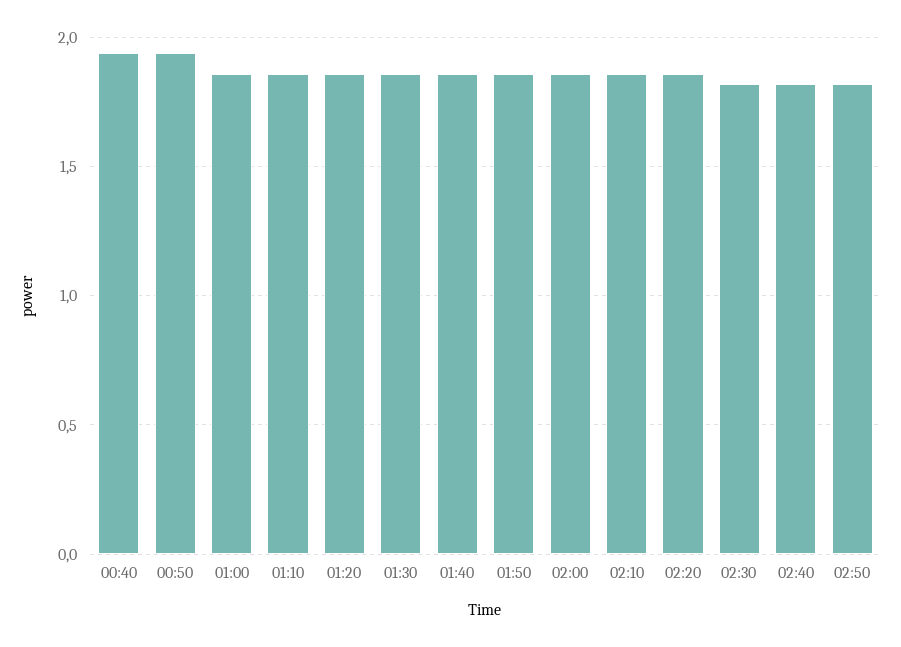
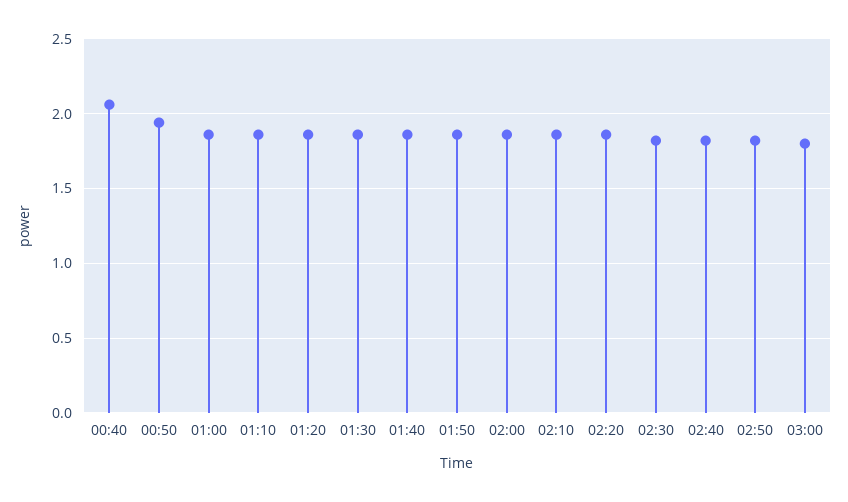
00:40: 1.95 -> 2.05
03:00: none -> 1.8

